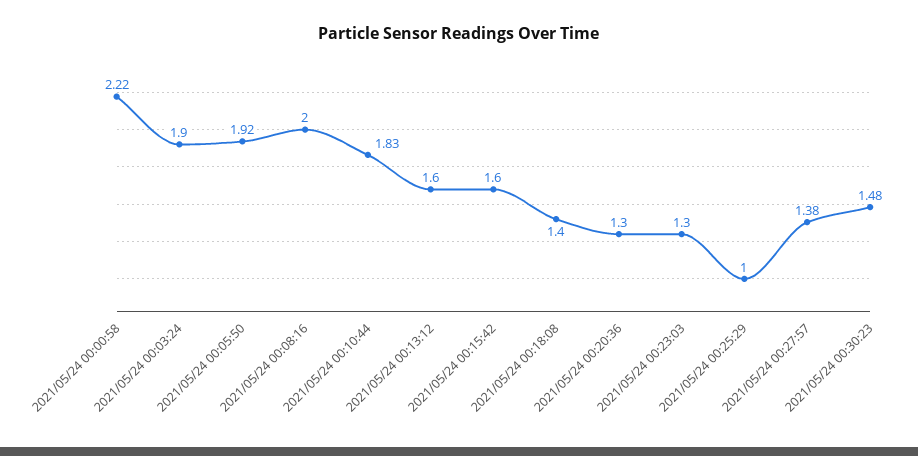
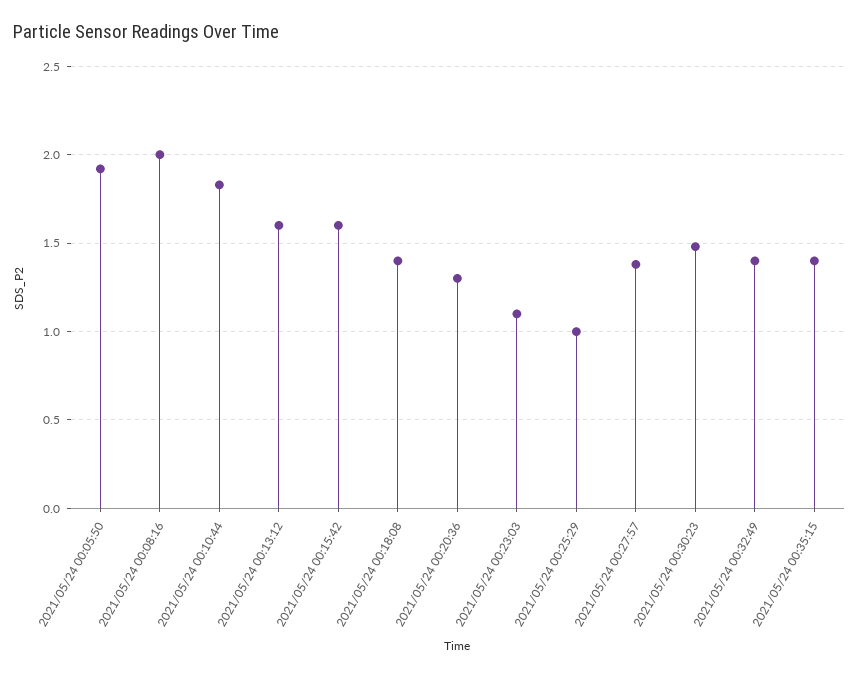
2021/05/24 00:00:58: 2.22 -> none
2021/05/24 00:03:24: 1.9 -> none
2021/05/24 00:23:03: 1.3 -> 1.1
2021/05/24 00:32:49: none -> 1.4
2021/05/24 00:35:15: none -> 1.4

